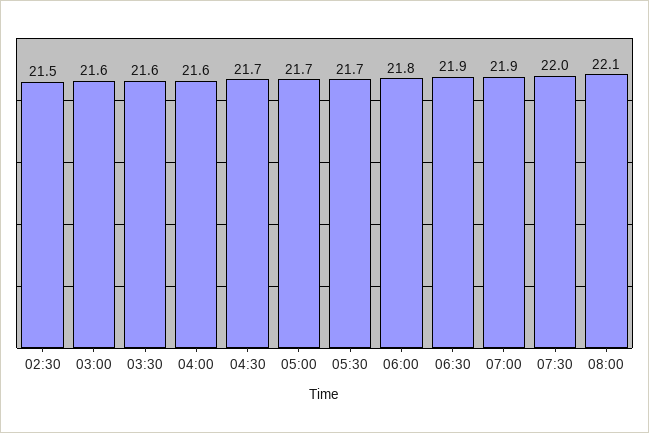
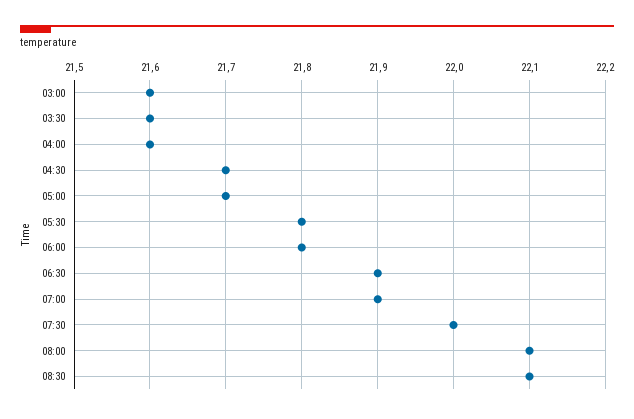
02:30: 21.5 -> none
05:30: 21.7 -> 21.8
08:30: none -> 22.1

